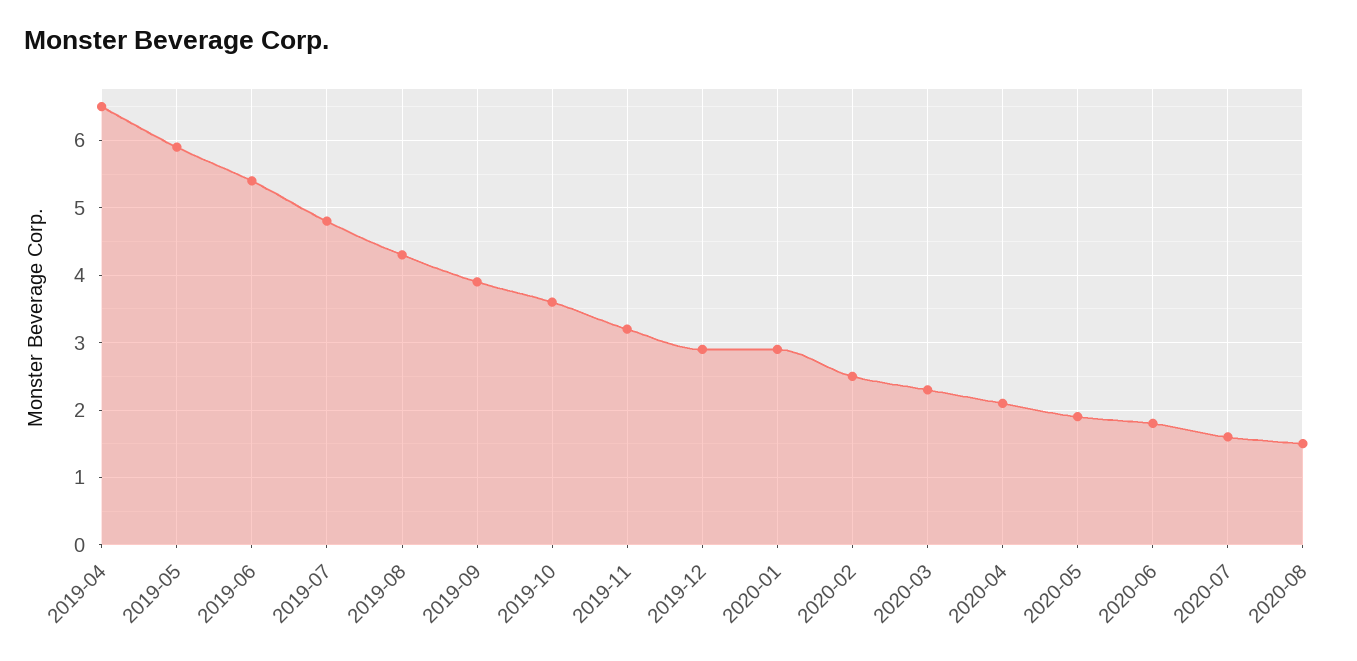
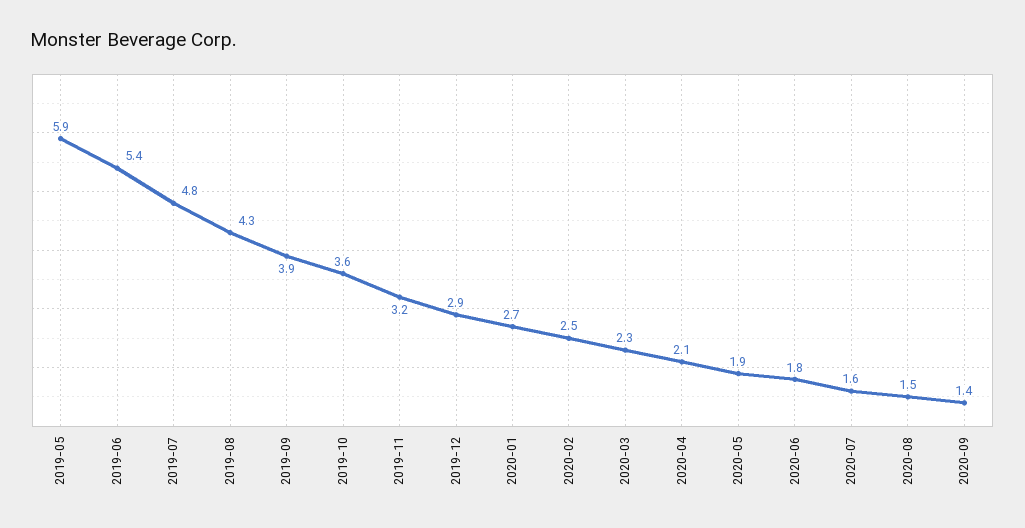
2019-04: 6.5 -> none
2020-01: 2.9 -> 2.7
2020-09: none -> 1.4

